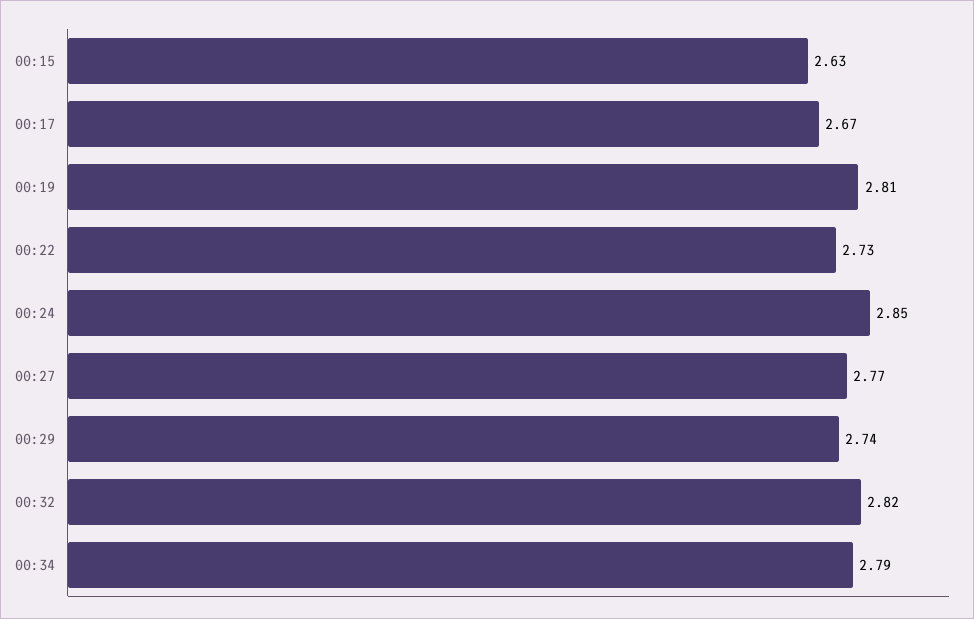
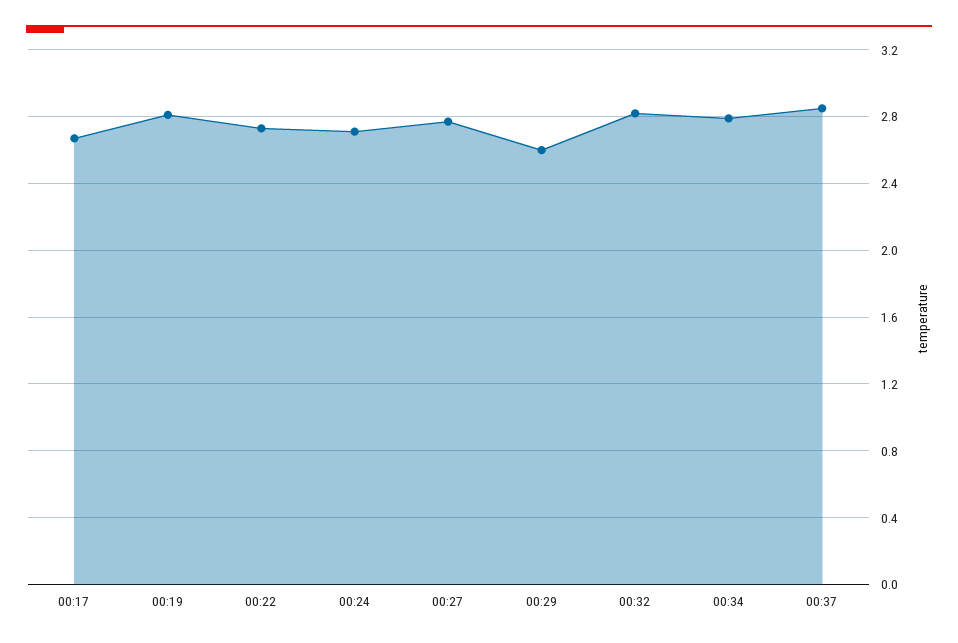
00:15: 2.63 -> none
00:24: 2.85 -> 2.7
00:29: 2.74 -> 2.6
00:37: none -> 2.85

